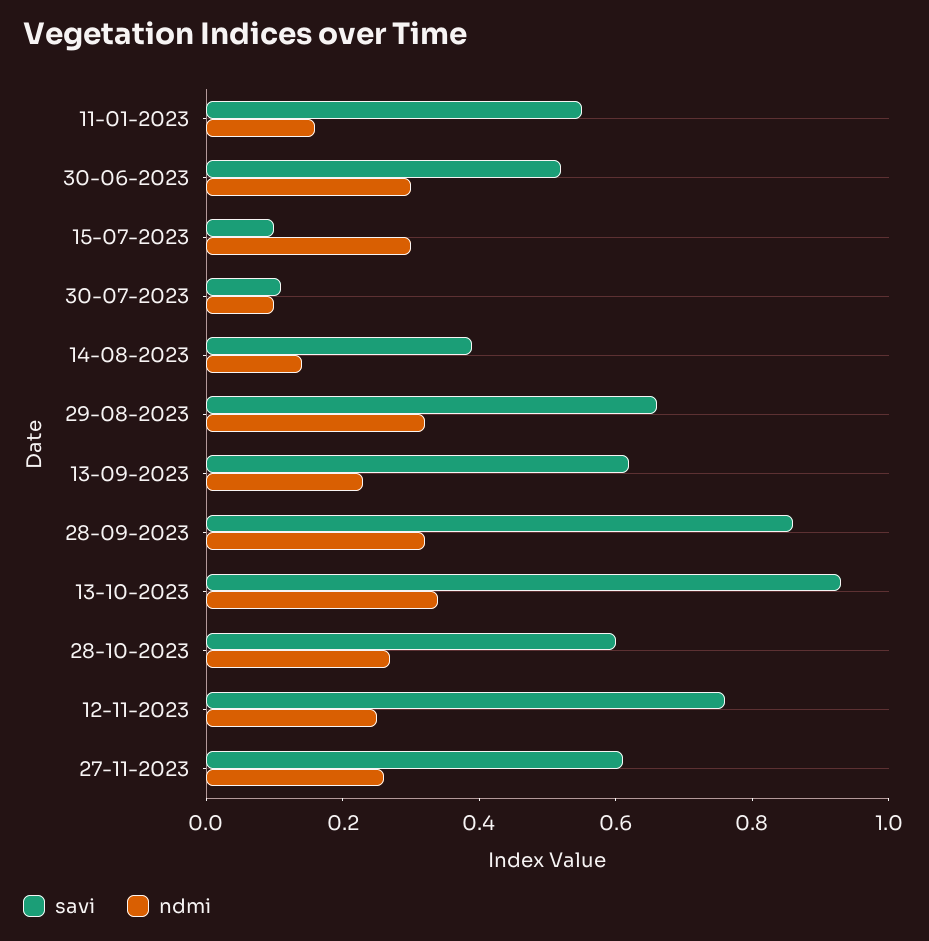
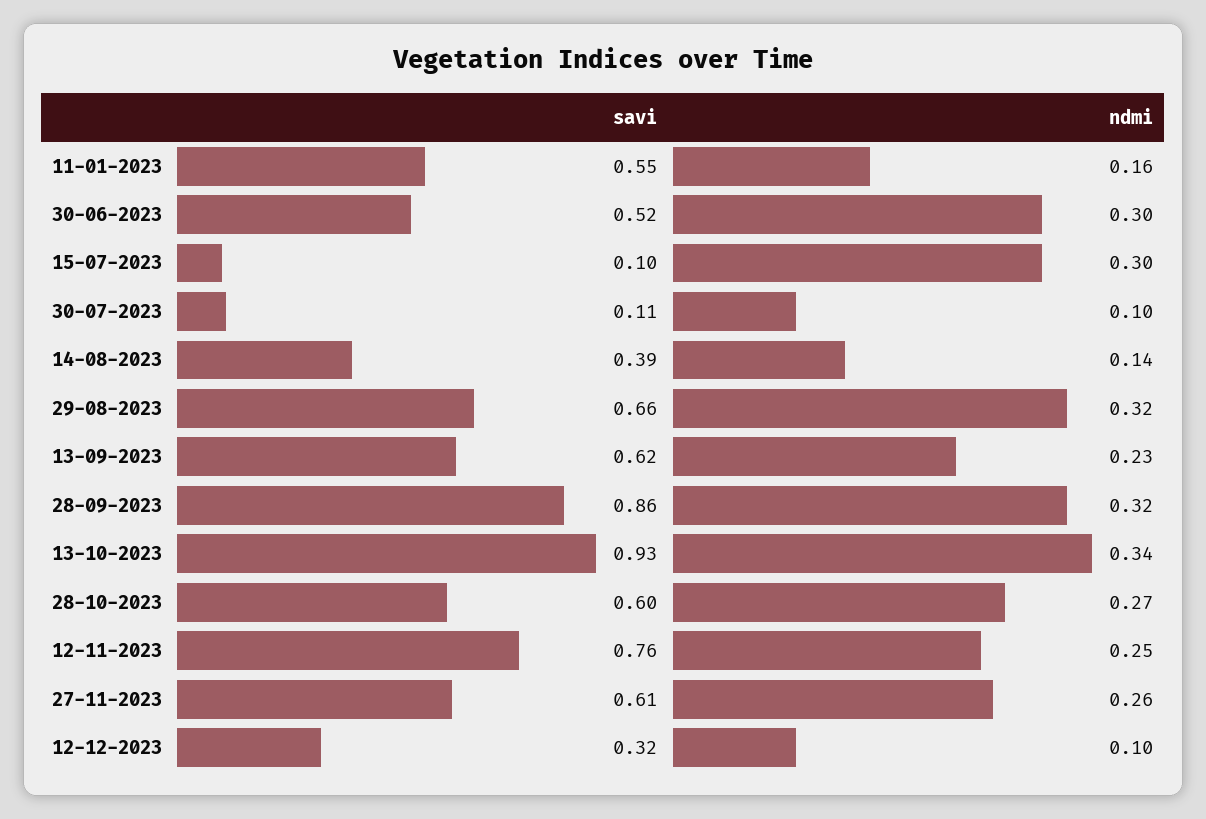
savi, 12-12-2023: none -> 0.32
ndmi, 12-12-2023: none -> 0.1

